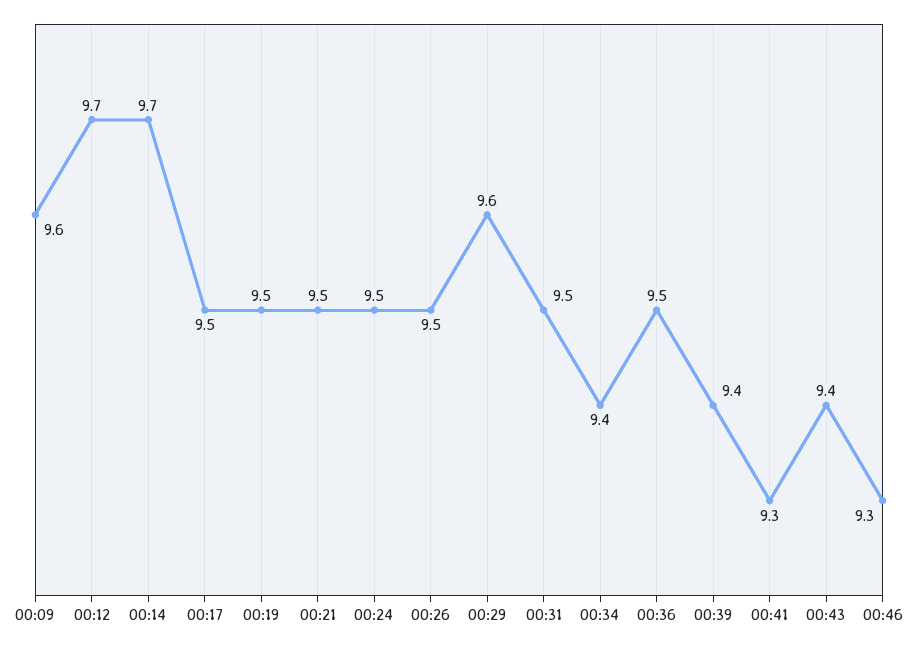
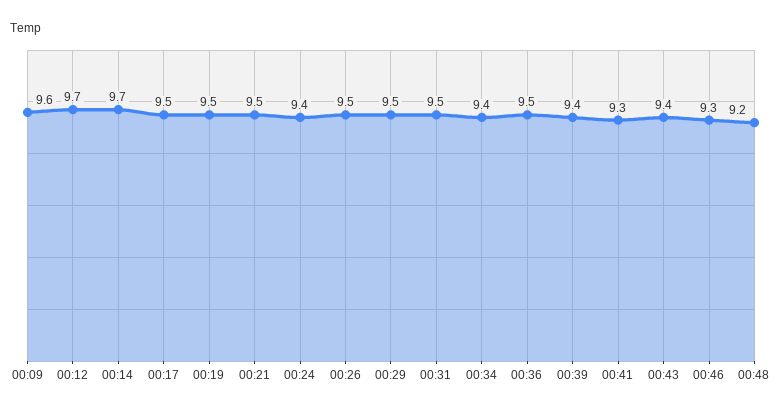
00:24: 9.5 -> 9.4
00:29: 9.6 -> 9.5
00:48: none -> 9.2

